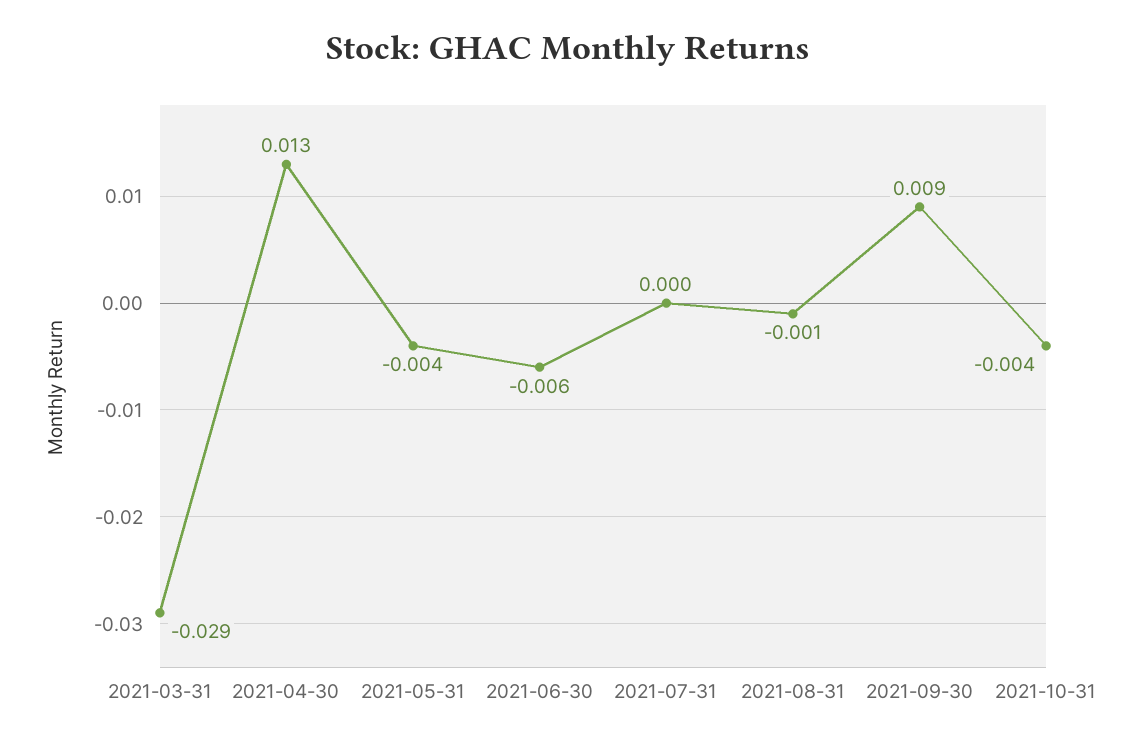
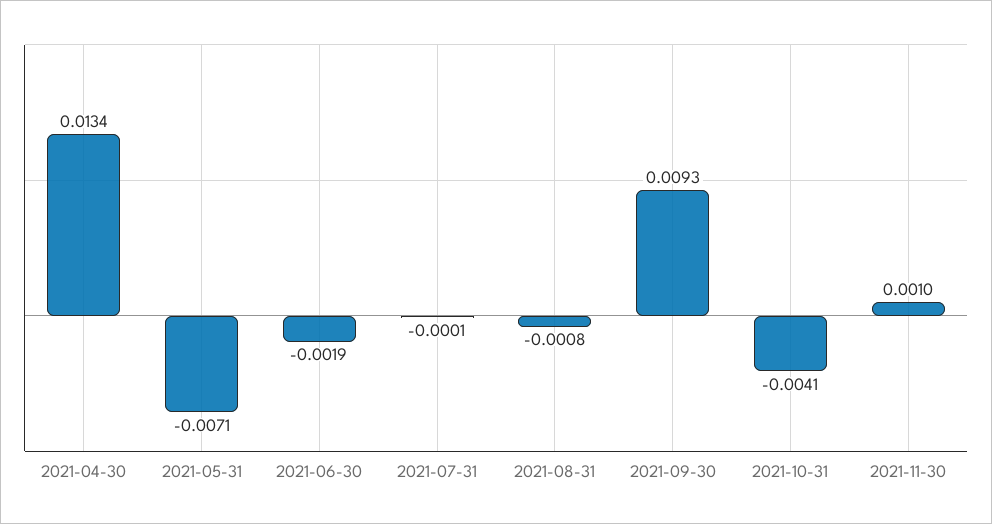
2021-03-31: -0.029 -> none
2021-05-31: -0.004 -> -0.0071
2021-06-30: -0.006 -> -0.0019
2021-11-30: none -> 0.001

